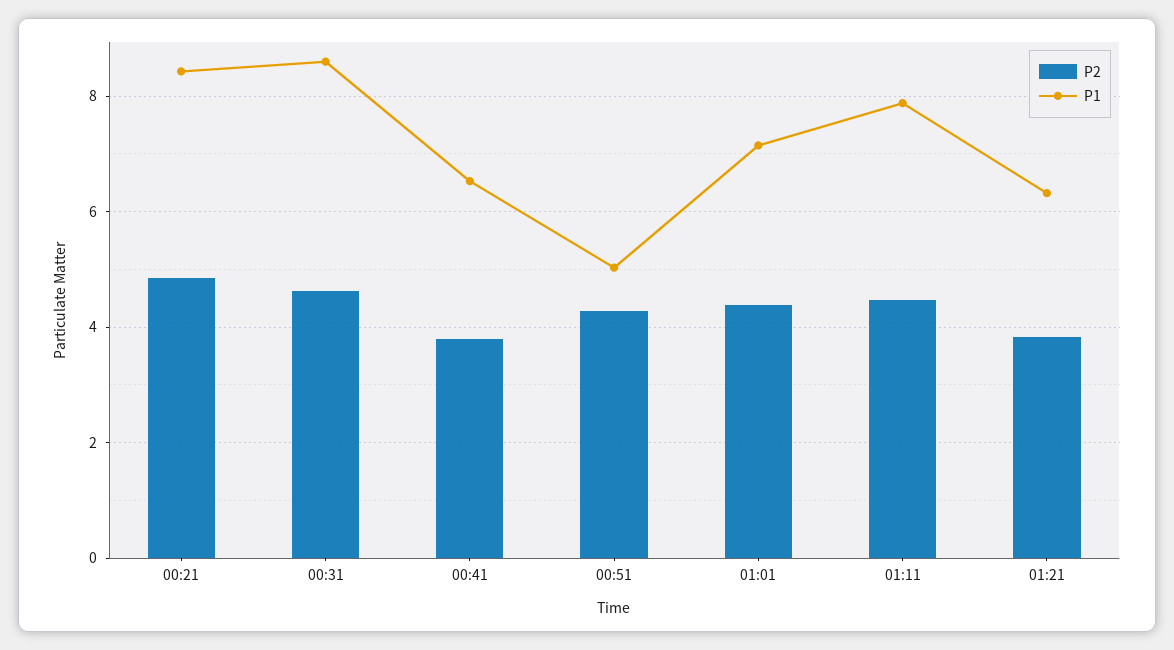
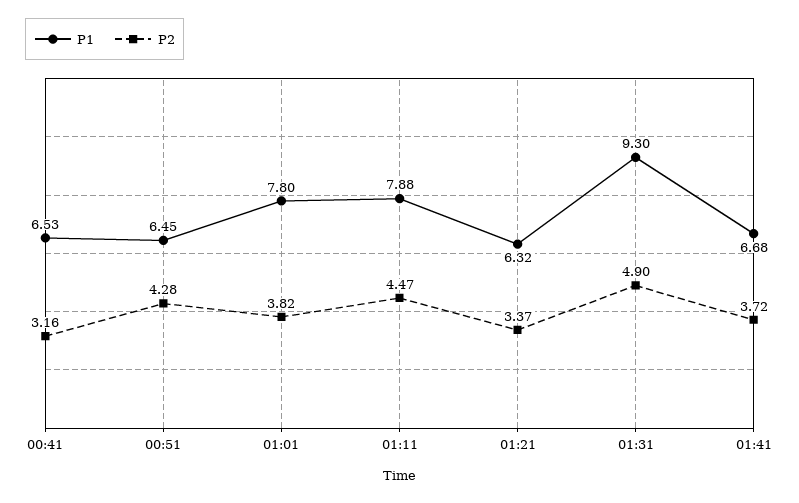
P2, 00:21: 4.8 -> none
P1, 00:21: 8.4 -> none
P2, 00:31: 4.6 -> none
P1, 00:31: 8.6 -> none
P2, 00:41: 3.8 -> 3.16
P1, 00:51: 5 -> 6.45
P2, 01:01: 4.4 -> 3.82
P1, 01:01: 7.2 -> 7.8
P2, 01:21: 3.8 -> 3.37
P1, 01:31: none -> 9.3
P2, 01:31: none -> 4.9
P1, 01:41: none -> 6.68
P2, 01:41: none -> 3.72

